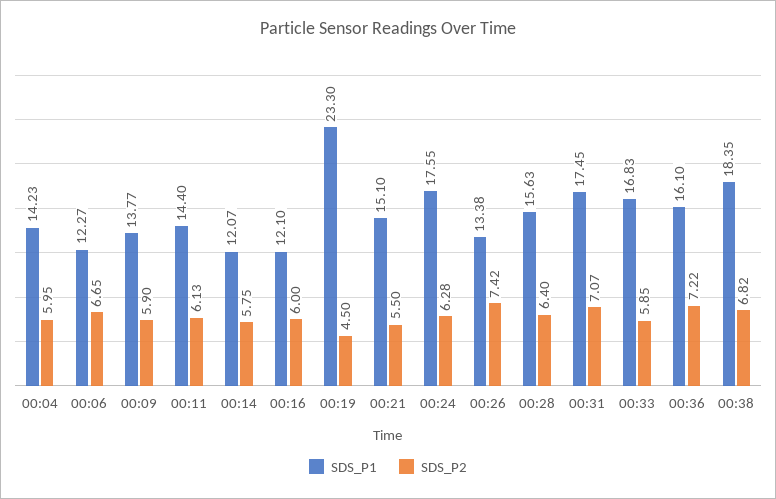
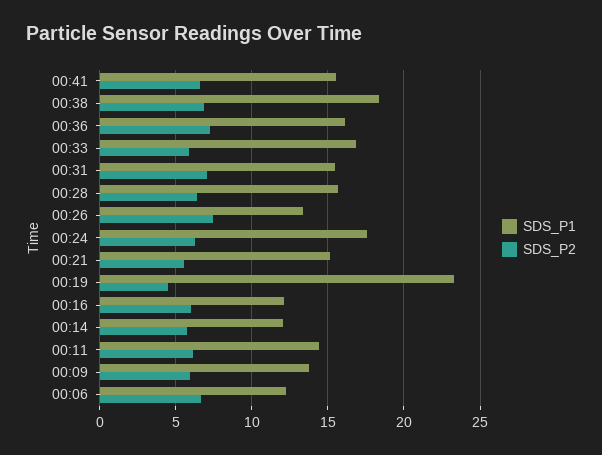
SDS_P1, 00:04: 14.23 -> none
SDS_P2, 00:04: 5.95 -> none
SDS_P1, 00:31: 17.45 -> 15.5
SDS_P1, 00:41: none -> 15.5
SDS_P2, 00:41: none -> 6.5

